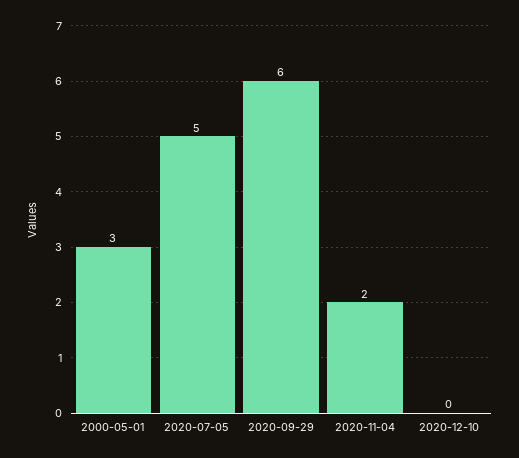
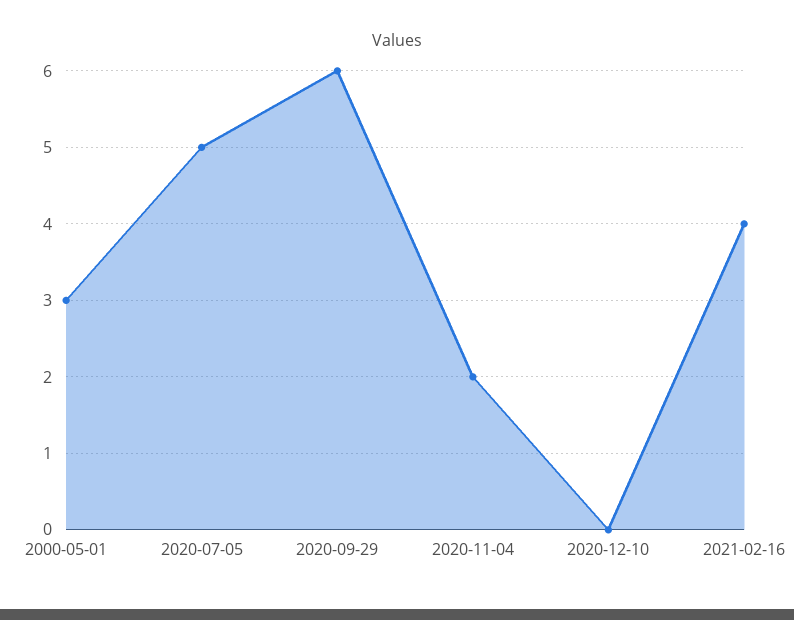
2021-02-16: none -> 4

